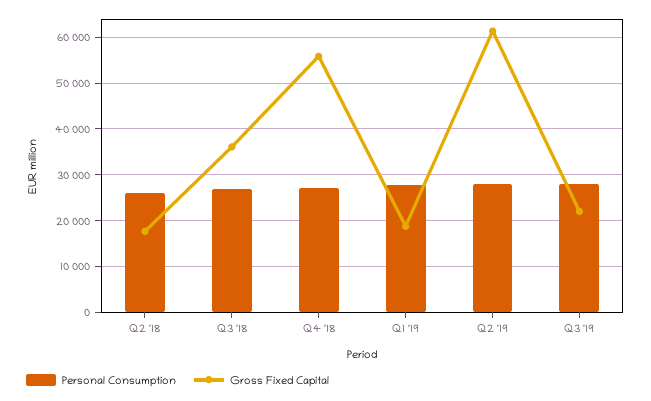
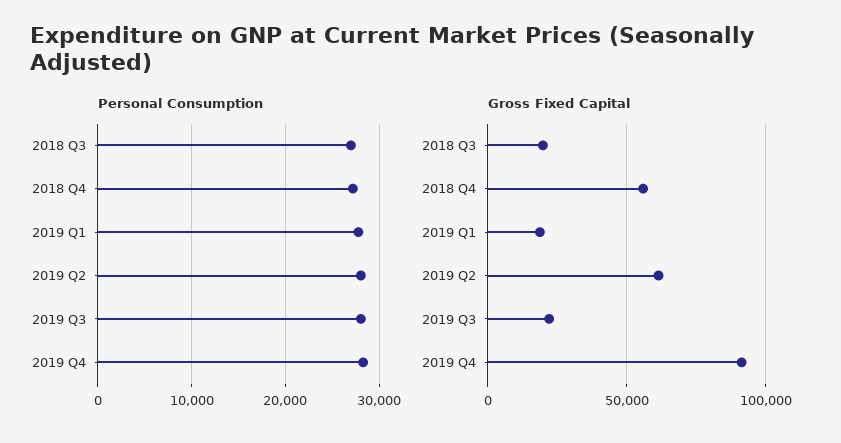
Personal Consumption, Q2 '18: 26000 -> none
Gross Fixed Capital, Q2 '18: 18000 -> none
Gross Fixed Capital, Q3 '18: 36000 -> 20000
Personal Consumption, 2019 Q4: none -> 28000
Gross Fixed Capital, 2019 Q4: none -> 90000

